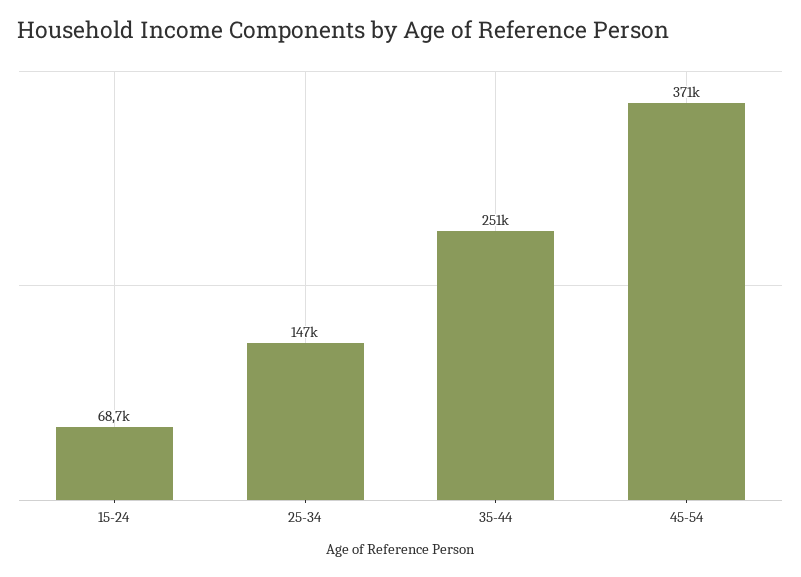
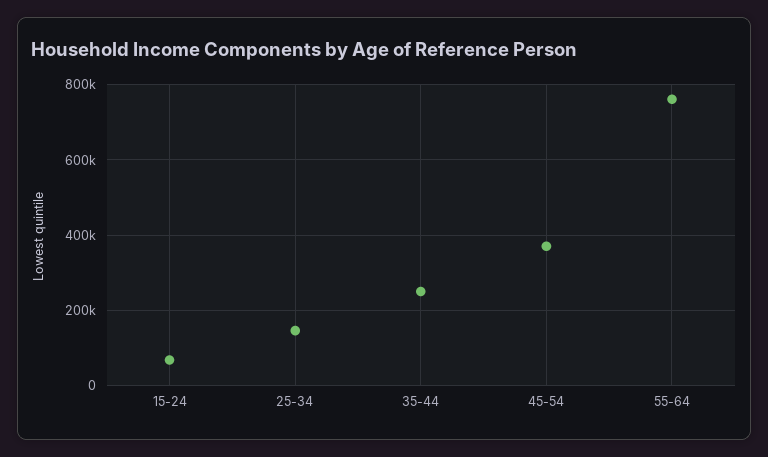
55-64: none -> 760000

